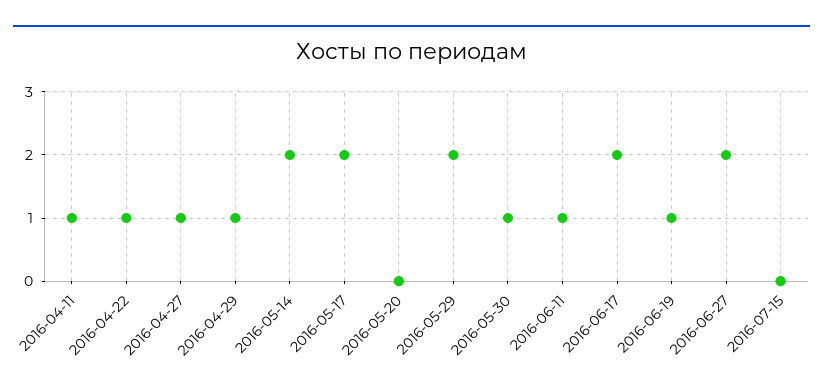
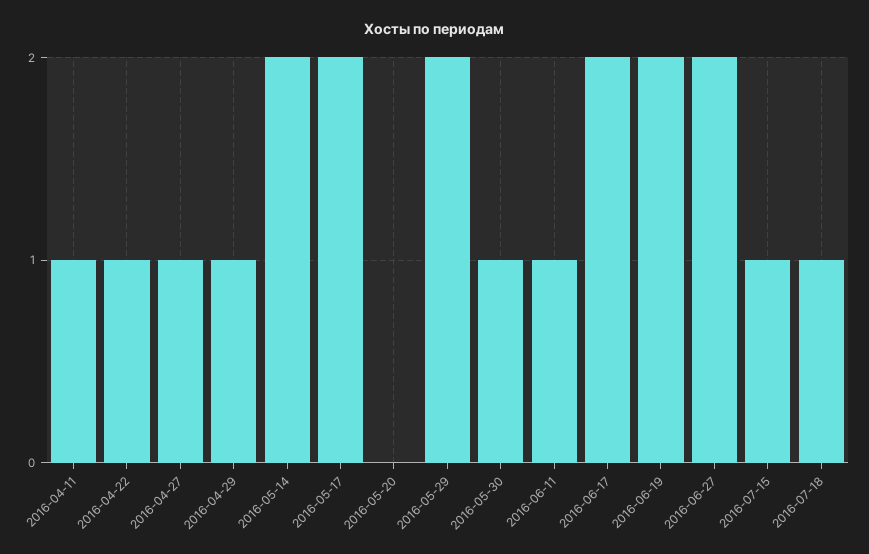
2016-06-19: 1 -> 2
2016-07-15: 0 -> 1
2016-07-18: none -> 1

